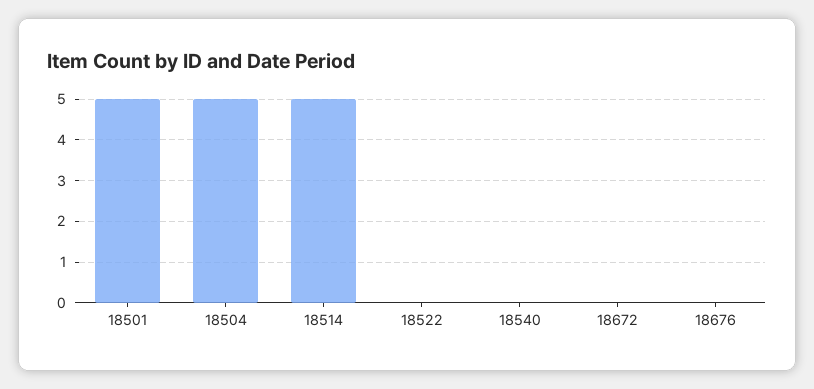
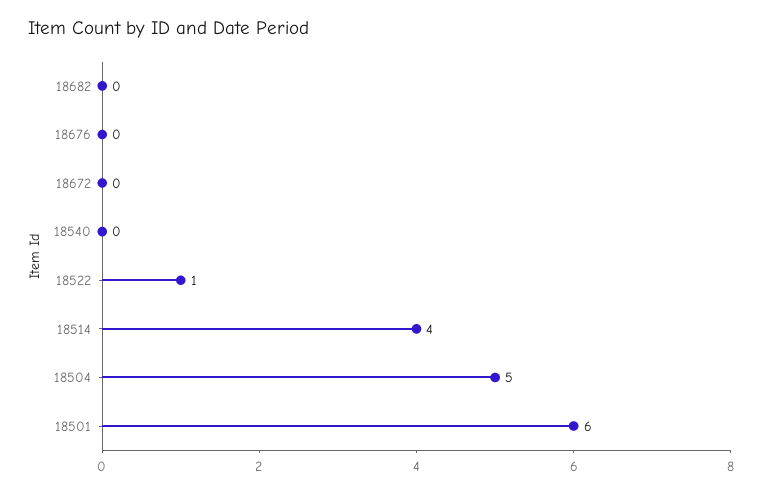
18501: 5 -> 6
18514: 5 -> 4
18522: 0 -> 1
18682: none -> 0

